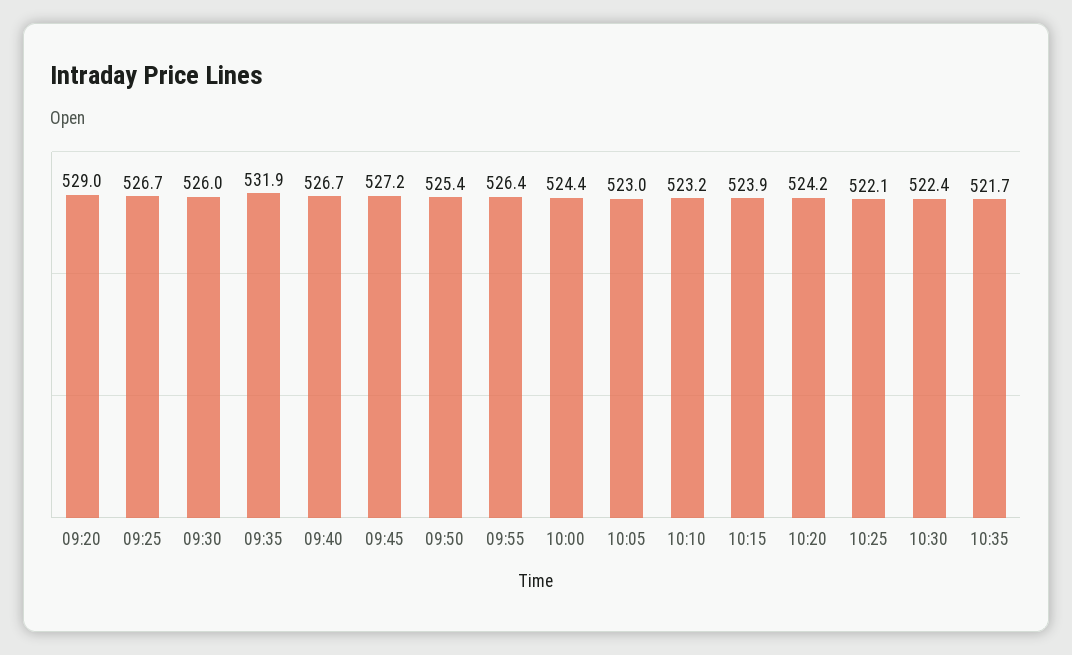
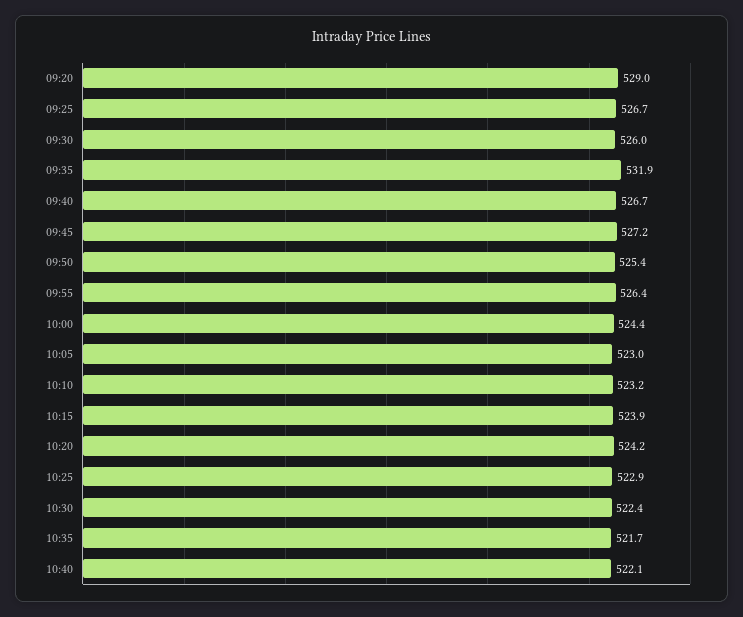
10:25: 522.1 -> 522.9
10:40: none -> 522.1

